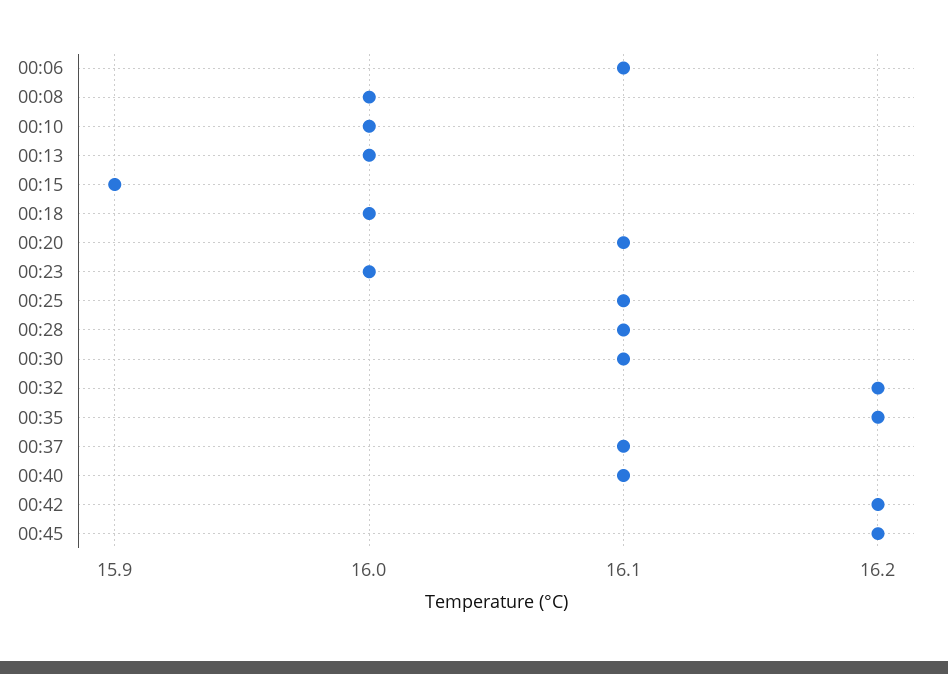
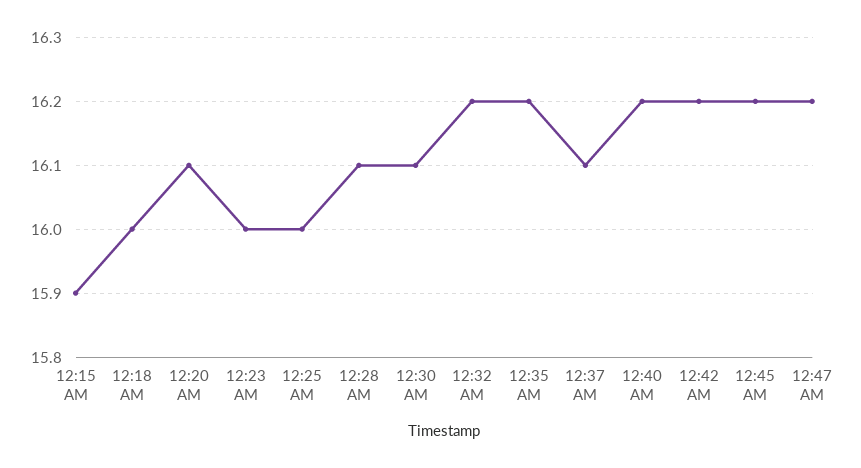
00:06: 16.1 -> none
00:08: 16 -> none
00:10: 16 -> none
00:13: 16 -> none
00:25: 16.1 -> 16
00:40: 16.1 -> 16.2
12:47 AM: none -> 16.2

